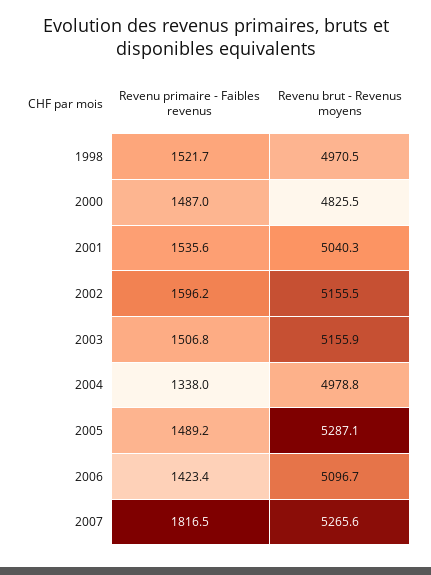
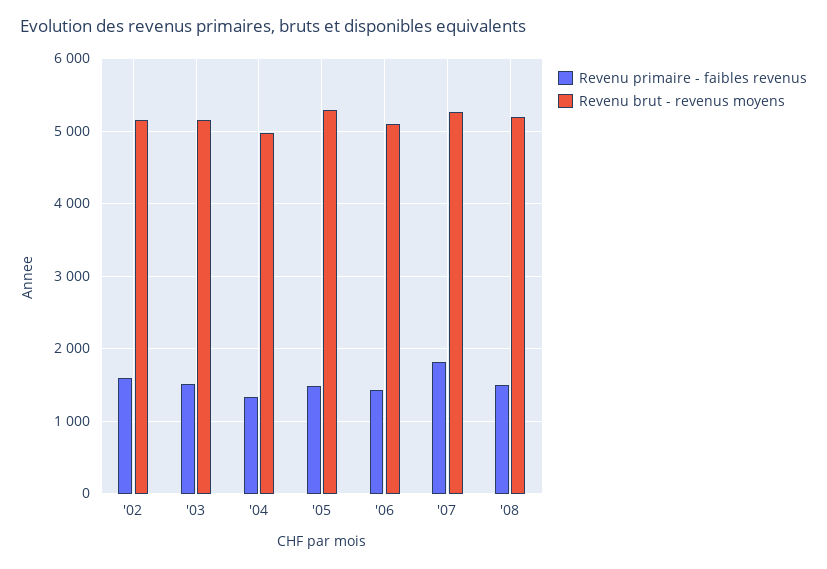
Revenu primaire - Faibles revenus, 1998: 1521.7 -> none
Revenu brut - Revenus moyens, 1998: 4970.5 -> none
Revenu primaire - Faibles revenus, 2000: 1487 -> none
Revenu brut - Revenus moyens, 2000: 4825.5 -> none
Revenu primaire - Faibles revenus, 2001: 1535.6 -> none
Revenu brut - Revenus moyens, 2001: 5040.3 -> none
Revenu primaire - Faibles revenus, '08: none -> 1500
Revenu brut - Revenus moyens, '08: none -> 5200

